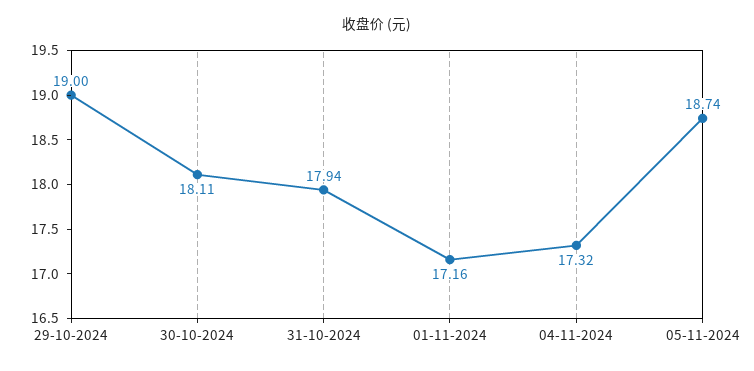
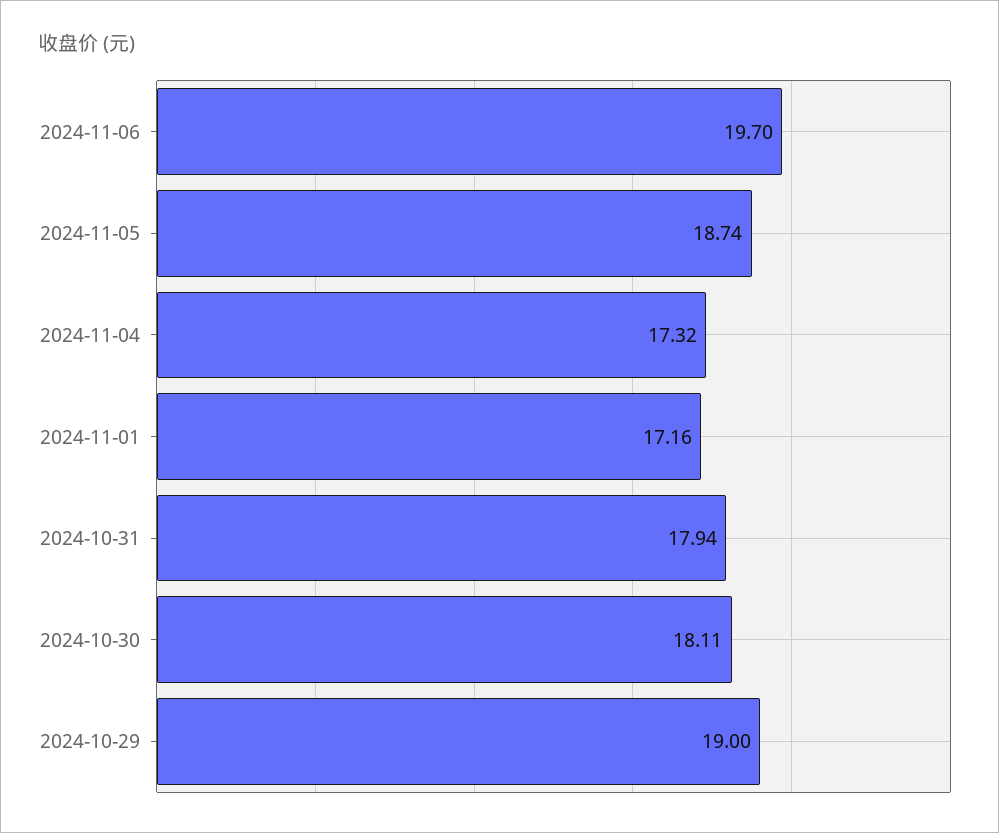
2024-11-06: none -> 19.7

